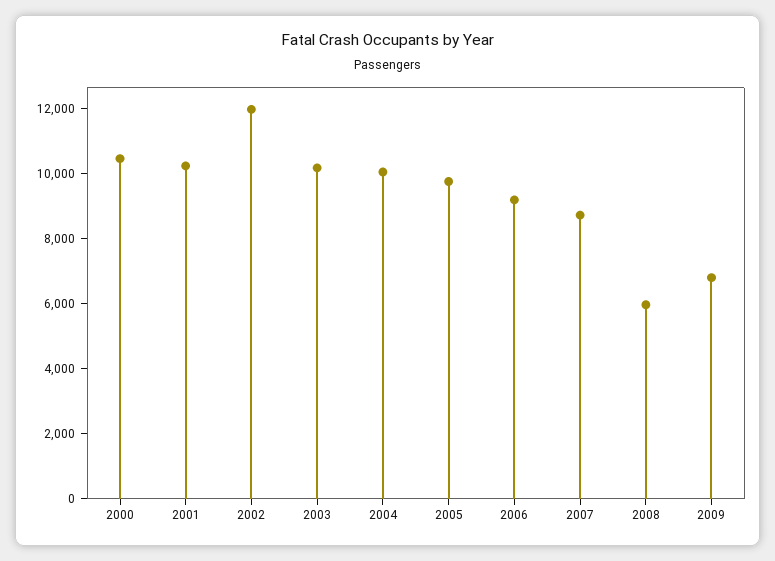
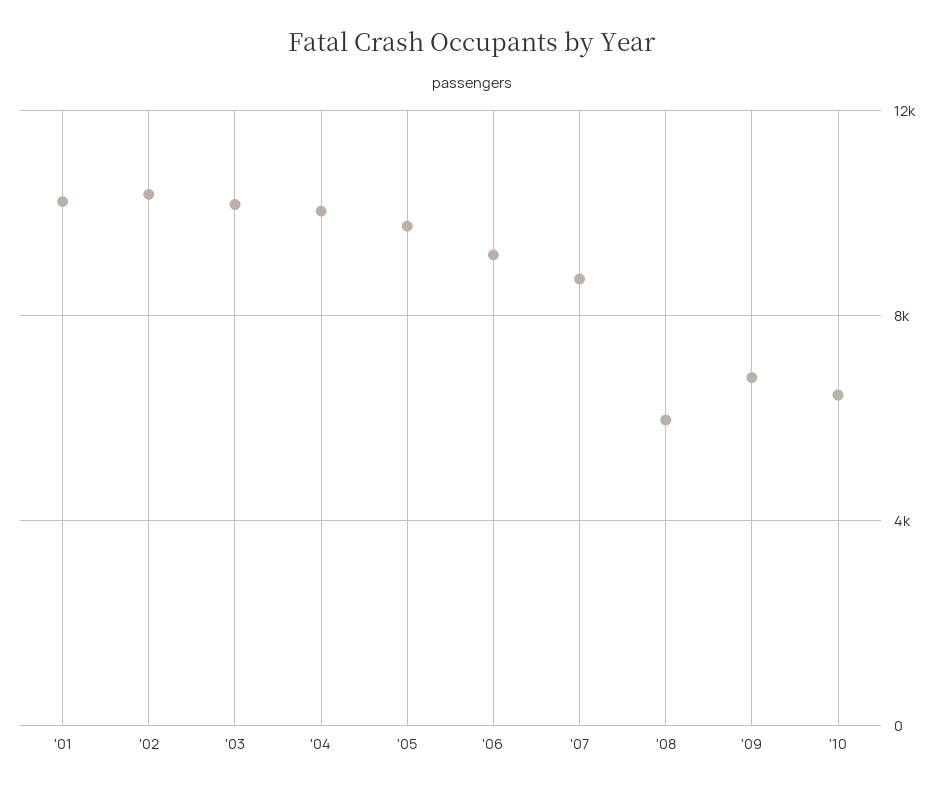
2000: 10500 -> none
2002: 12000 -> 10500
'10: none -> 6500

